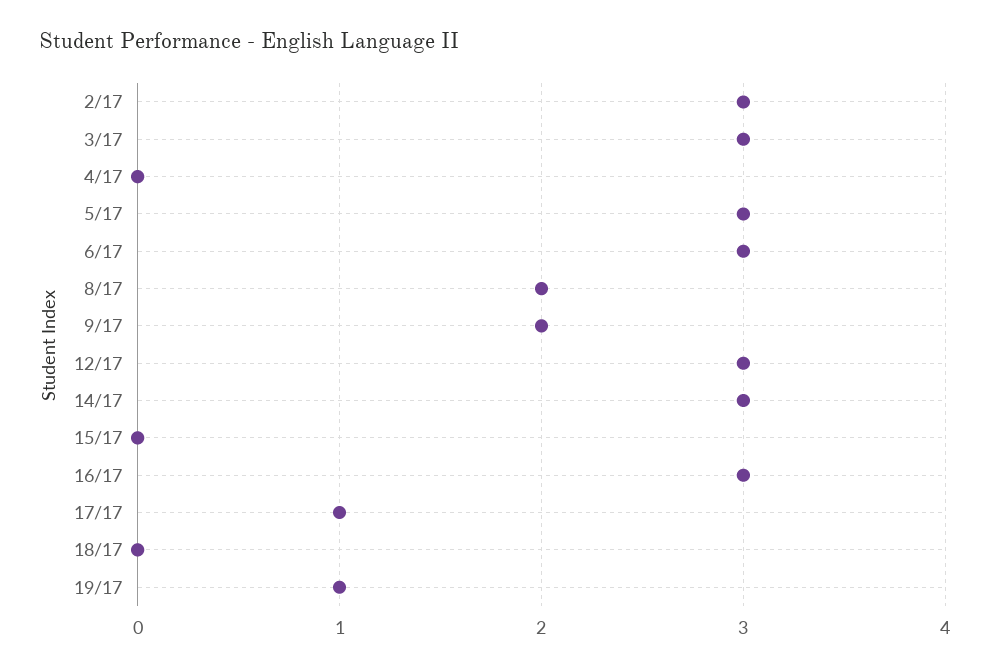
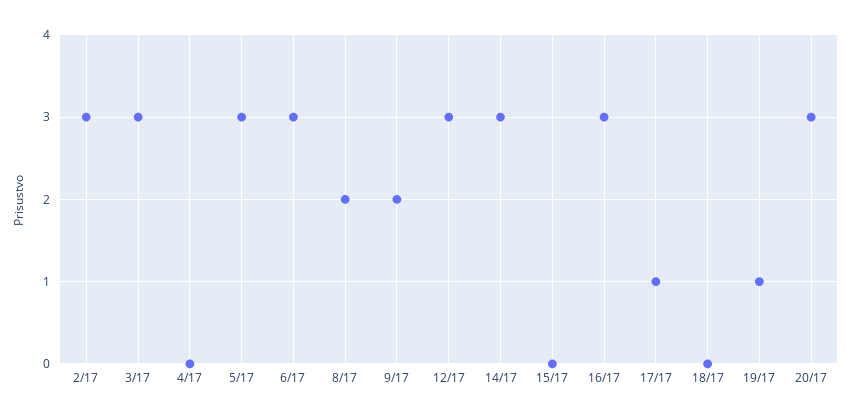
20/17: none -> 3

